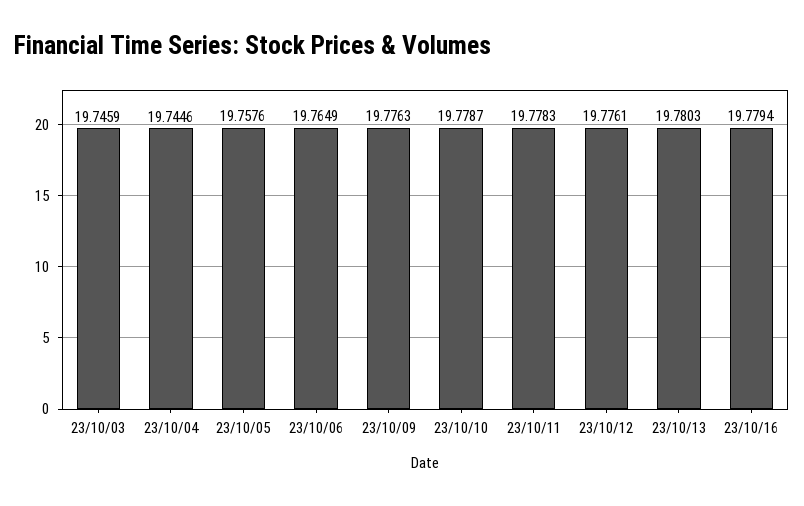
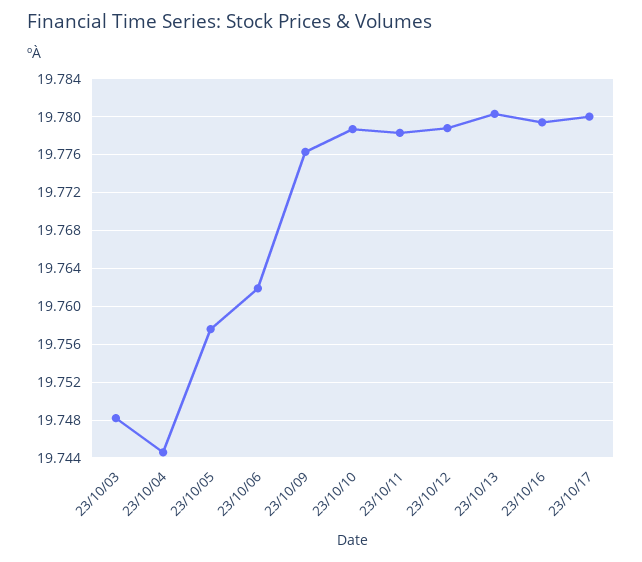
23/10/03: 19.7459 -> 19.748
23/10/06: 19.7649 -> 19.762
23/10/12: 19.7761 -> 19.779
23/10/17: none -> 19.78

